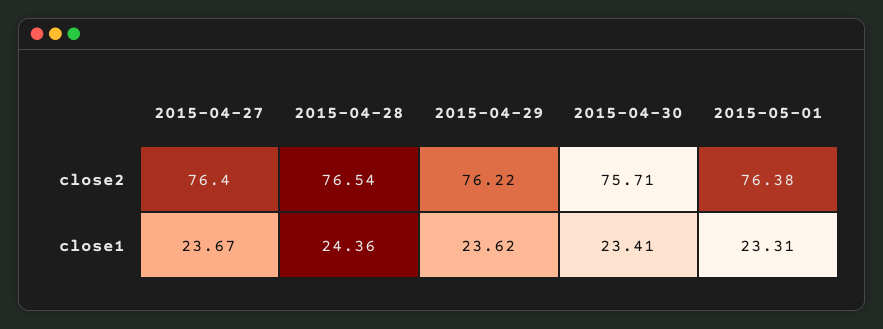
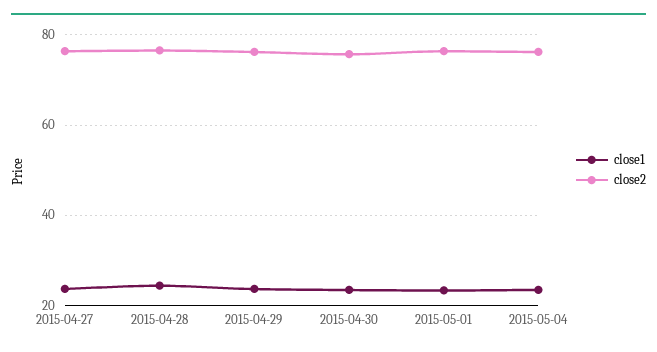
close1, 2015-05-04: none -> 24
close2, 2015-05-04: none -> 76

